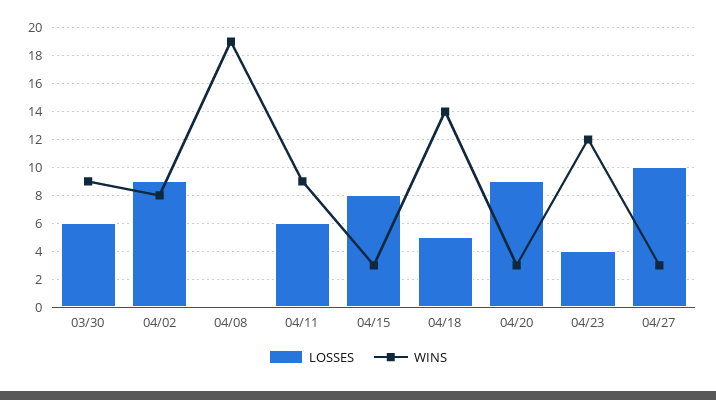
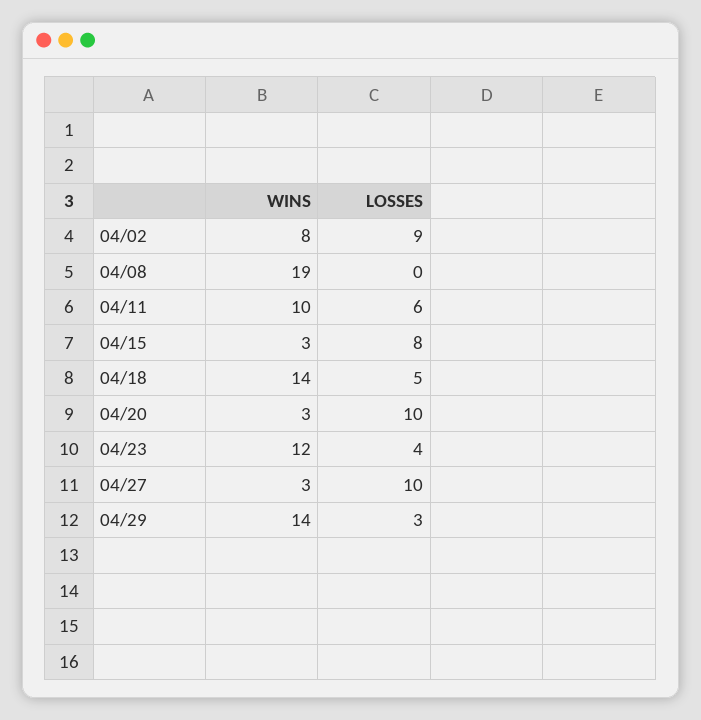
LOSSES, 03/30: 6 -> none
WINS, 03/30: 9 -> none
WINS, 04/11: 9 -> 10
LOSSES, 04/20: 9 -> 10
WINS, 04/29: none -> 14
LOSSES, 04/29: none -> 3

